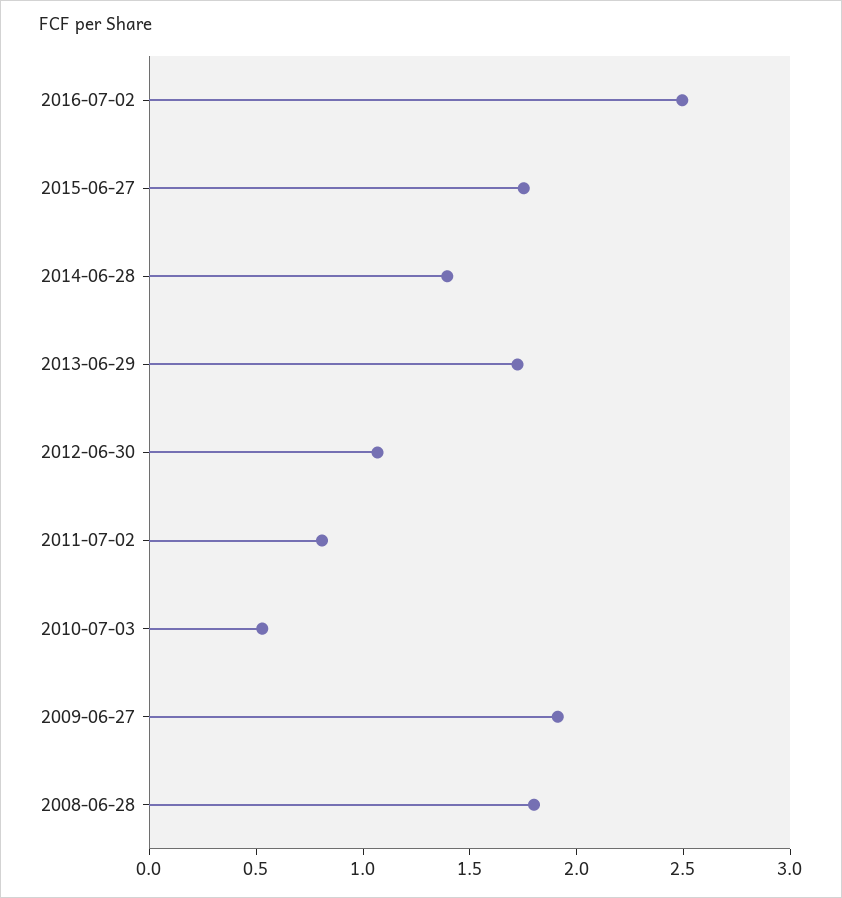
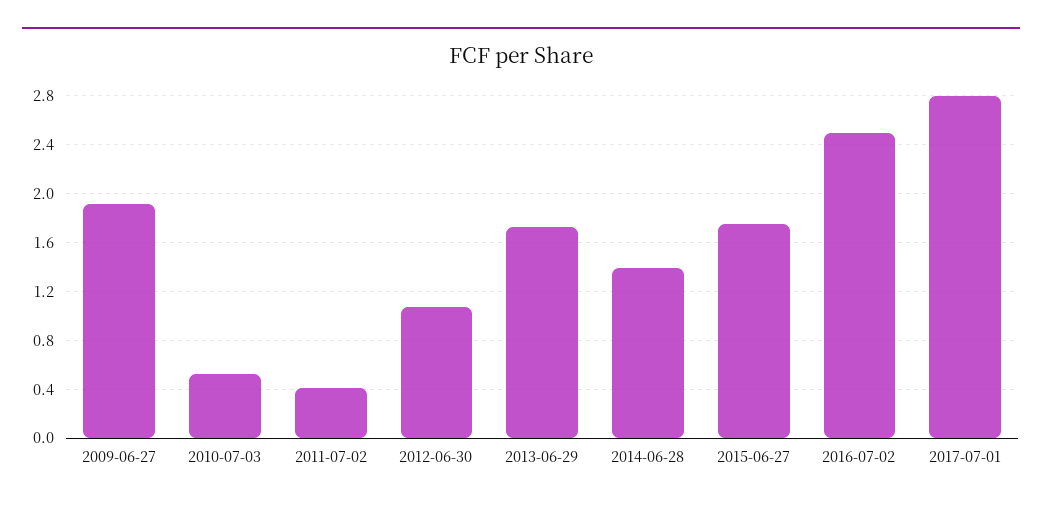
2011-07-02: 0.8 -> 0.4
2008-06-28: 1.8 -> none
2017-07-01: none -> 2.8

